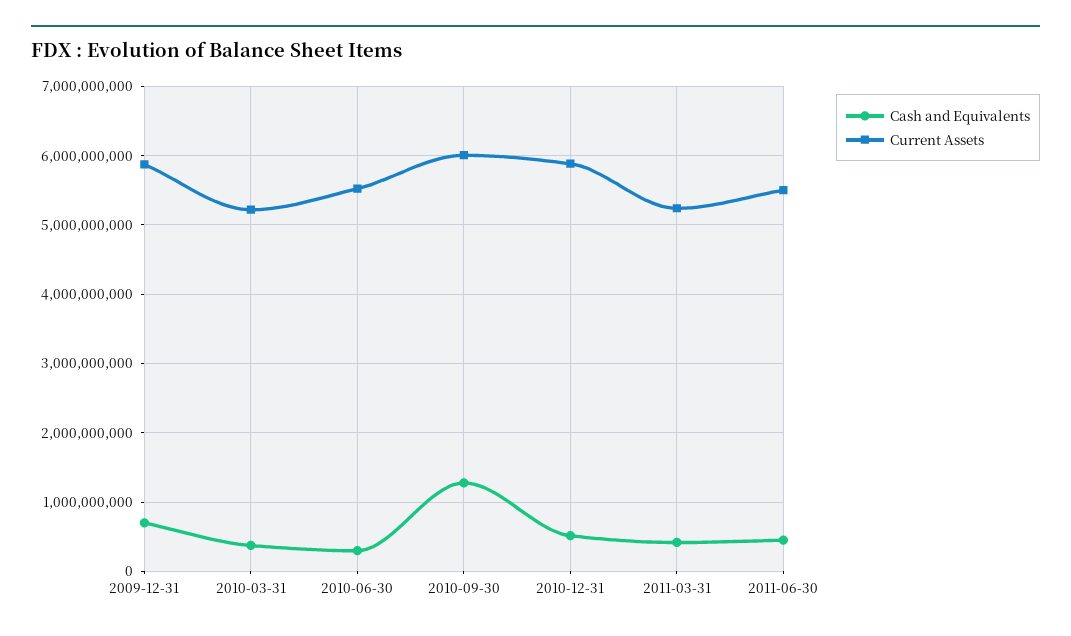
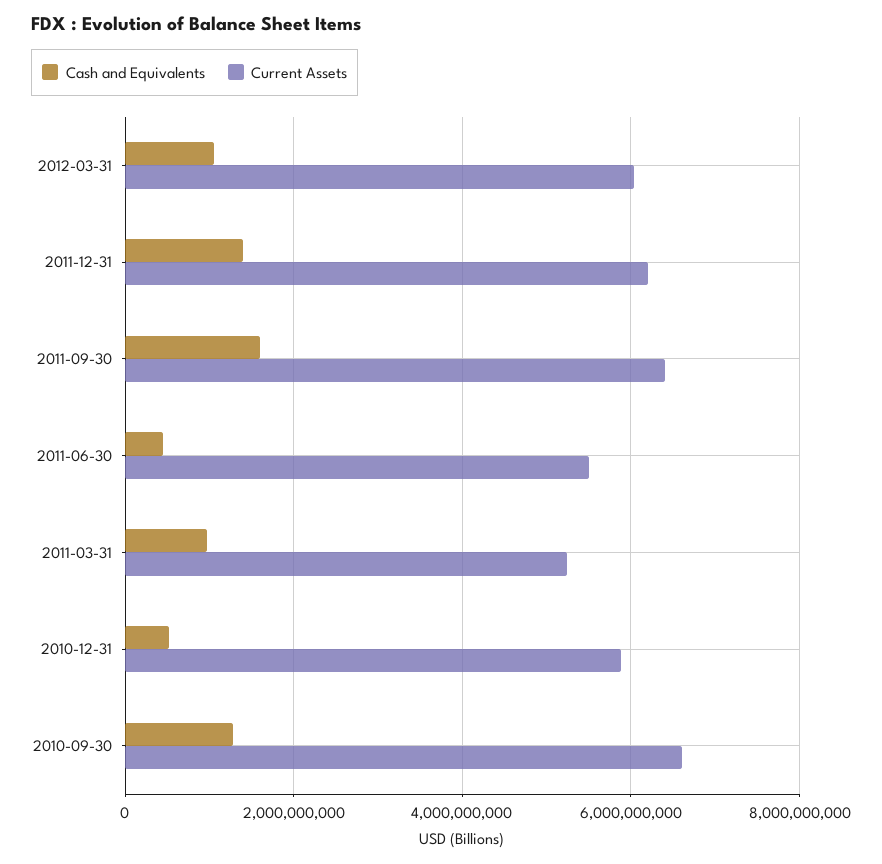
Cash and Equivalents, 2009-12-31: 700000000 -> none
Current Assets, 2009-12-31: 5900000000 -> none
Cash and Equivalents, 2010-03-31: 400000000 -> none
Current Assets, 2010-03-31: 5200000000 -> none
Cash and Equivalents, 2010-06-30: 300000000 -> none
Current Assets, 2010-06-30: 5500000000 -> none
Current Assets, 2010-09-30: 6000000000 -> 6600000000
Cash and Equivalents, 2011-03-31: 400000000 -> 1000000000
Cash and Equivalents, 2012-03-31: none -> 1000000000
Current Assets, 2012-03-31: none -> 6000000000
Cash and Equivalents, 2011-12-31: none -> 1400000000
Current Assets, 2011-12-31: none -> 6200000000
Cash and Equivalents, 2011-09-30: none -> 1600000000
Current Assets, 2011-09-30: none -> 6400000000

